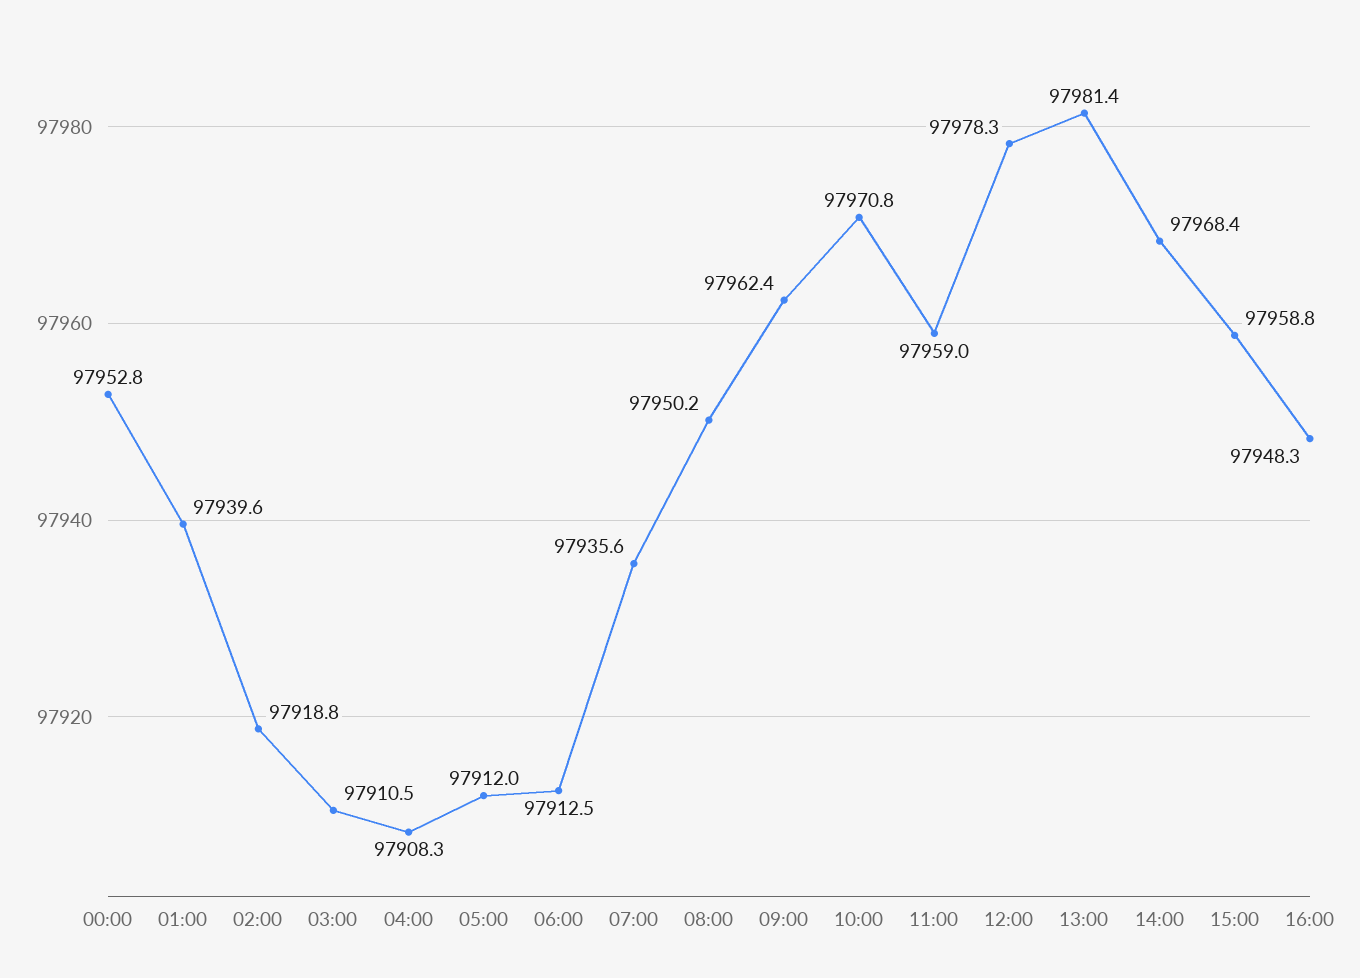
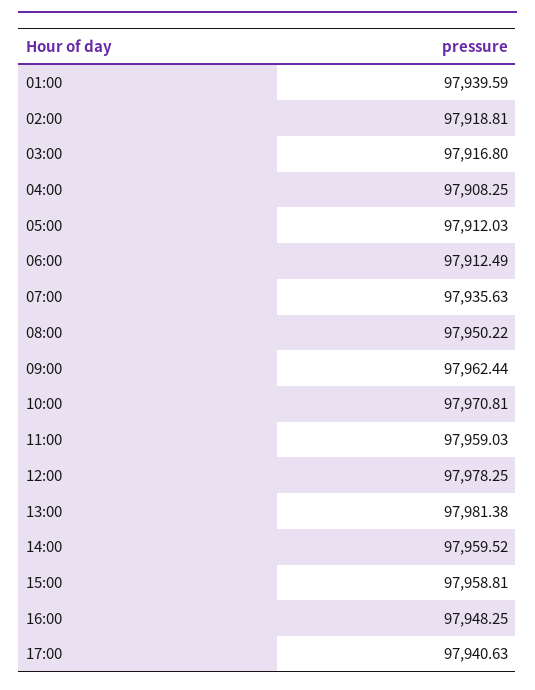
00:00: 97952.8 -> none
03:00: 97910.5 -> 97916.8
14:00: 97968.4 -> 97959.52
17:00: none -> 97940.63

